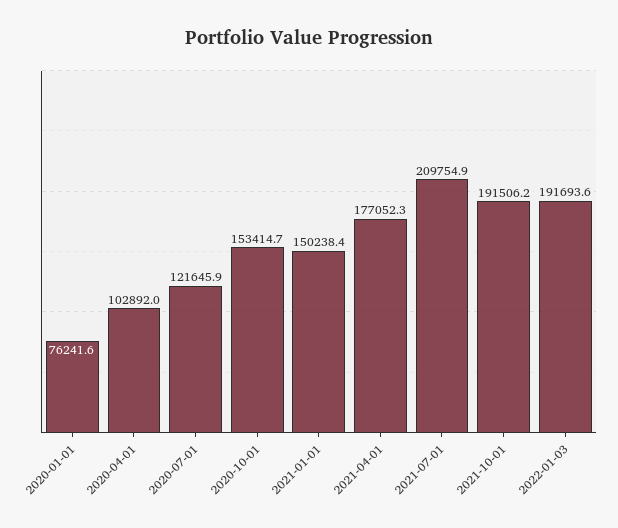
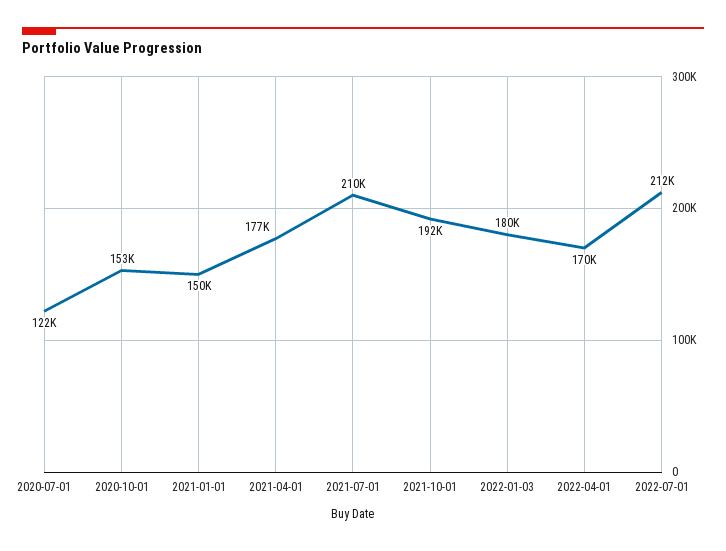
2020-01-01: 76241.6 -> none
2020-04-01: 102892 -> none
2022-01-03: 191693.6 -> 180000
2022-04-01: none -> 170000
2022-07-01: none -> 212000

